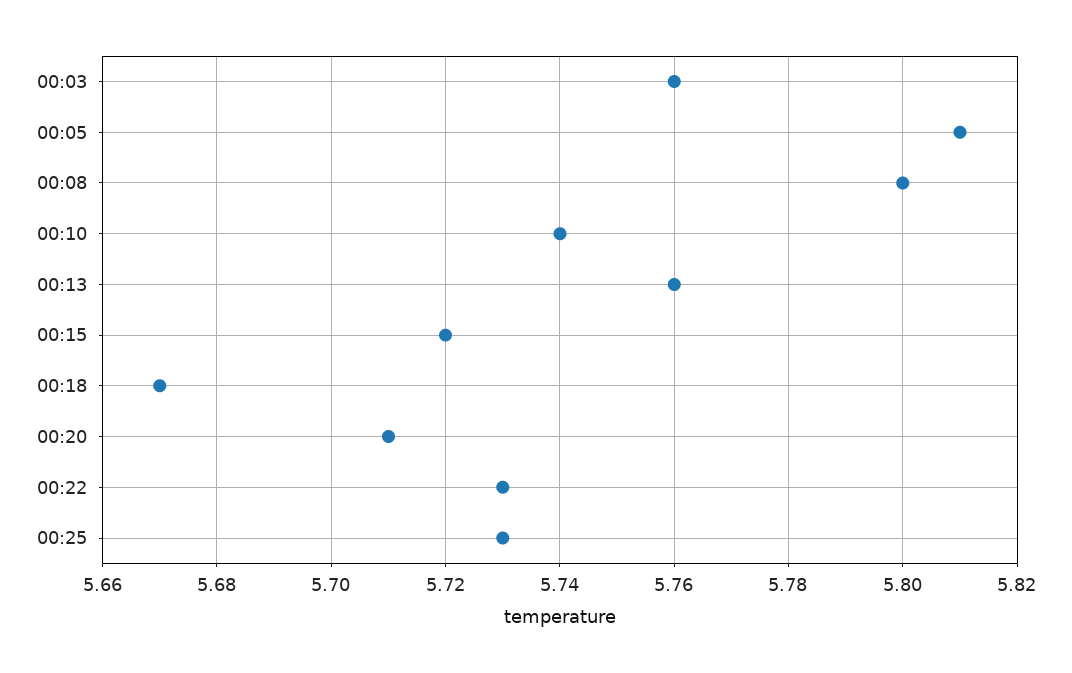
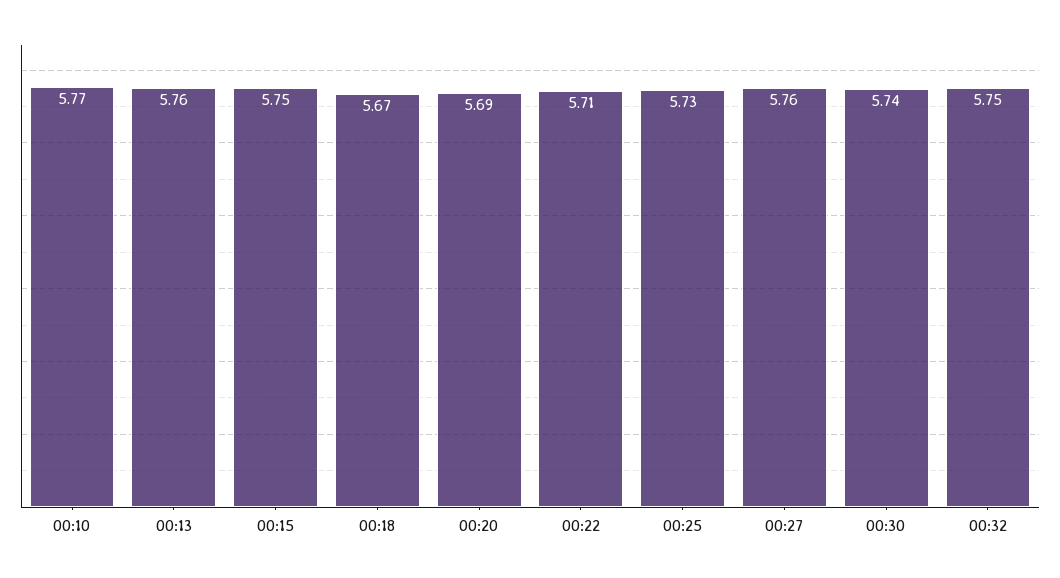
00:03: 5.76 -> none
00:05: 5.81 -> none
00:08: 5.8 -> none
00:10: 5.74 -> 5.77
00:15: 5.72 -> 5.75
00:20: 5.71 -> 5.69
00:22: 5.73 -> 5.71
00:27: none -> 5.76
00:30: none -> 5.74
00:32: none -> 5.75

